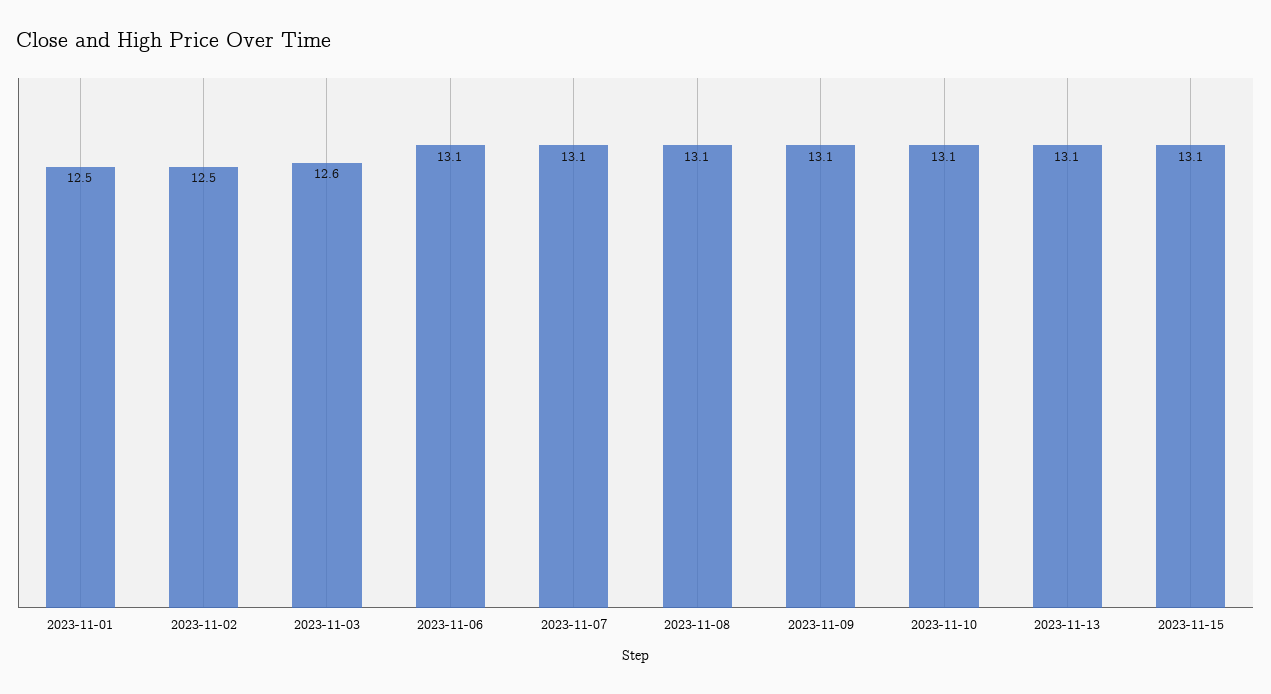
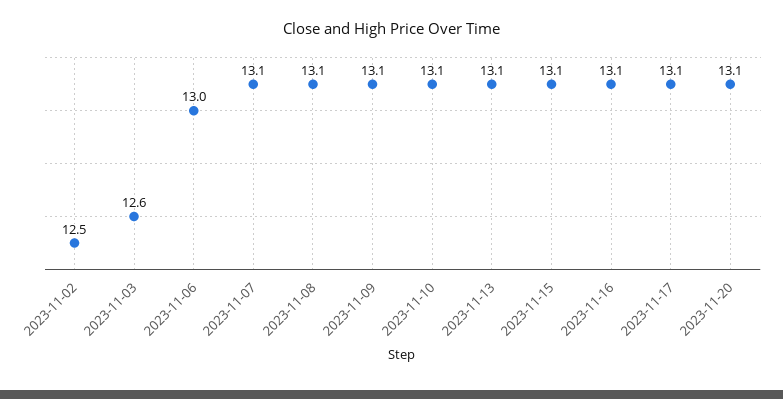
2023-11-01: 12.5 -> none
2023-11-06: 13.1 -> 13
2023-11-16: none -> 13.1
2023-11-17: none -> 13.1
2023-11-20: none -> 13.1

